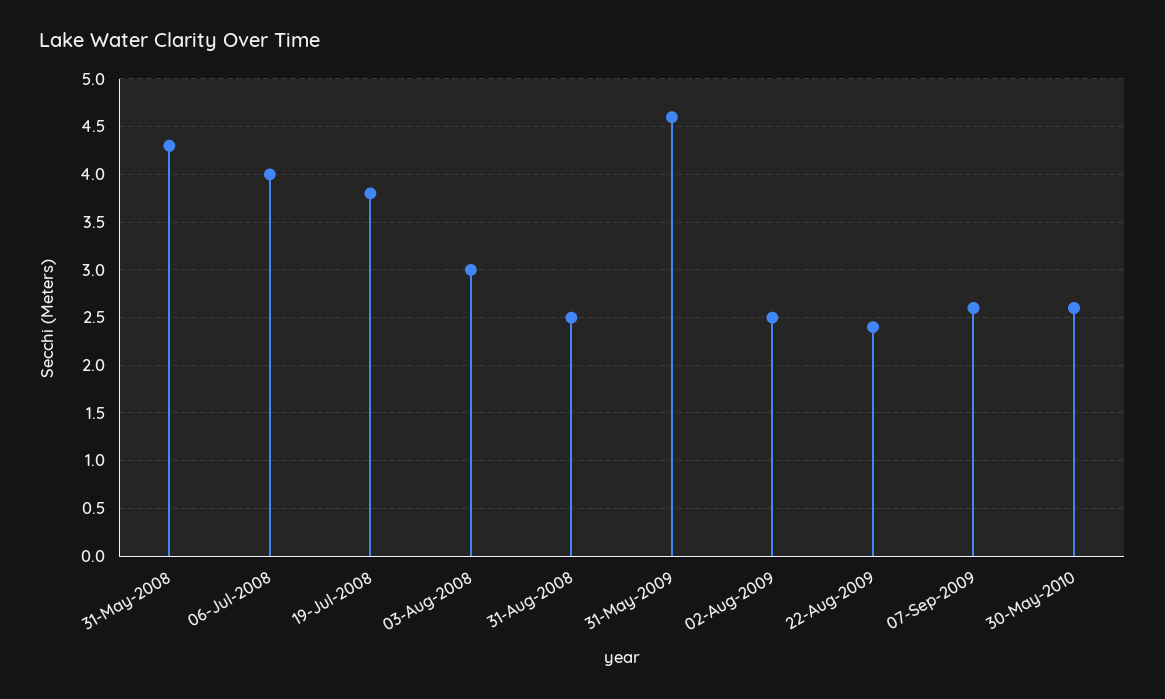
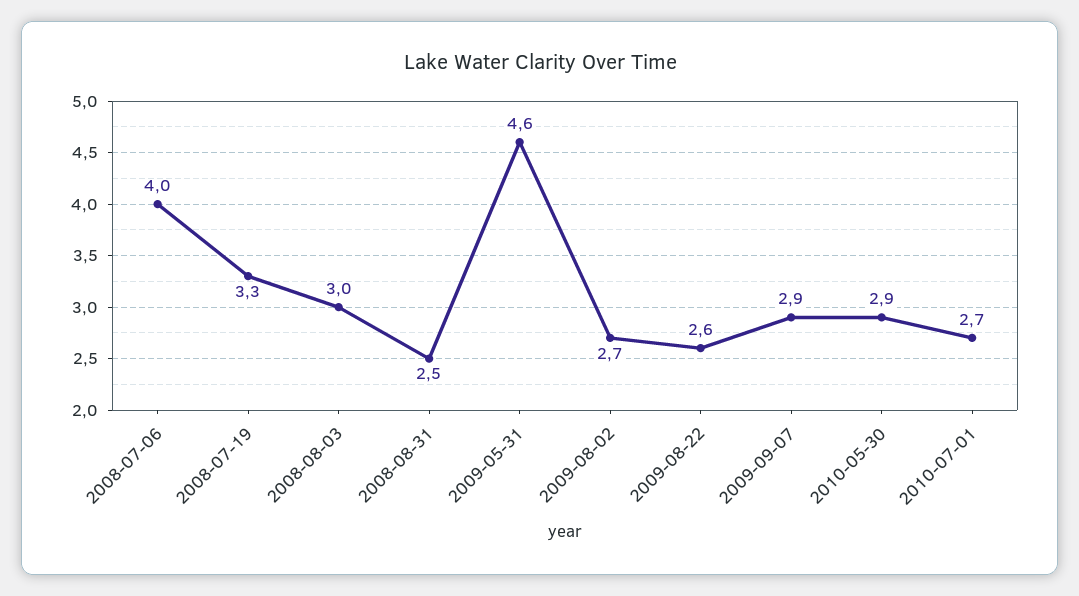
31-May-2008: 4.3 -> none
19-Jul-2008: 3.8 -> 3.3
02-Aug-2009: 2.5 -> 2.7
22-Aug-2009: 2.4 -> 2.6
07-Sep-2009: 2.6 -> 2.9
30-May-2010: 2.6 -> 2.9
2010-07-01: none -> 2.7

